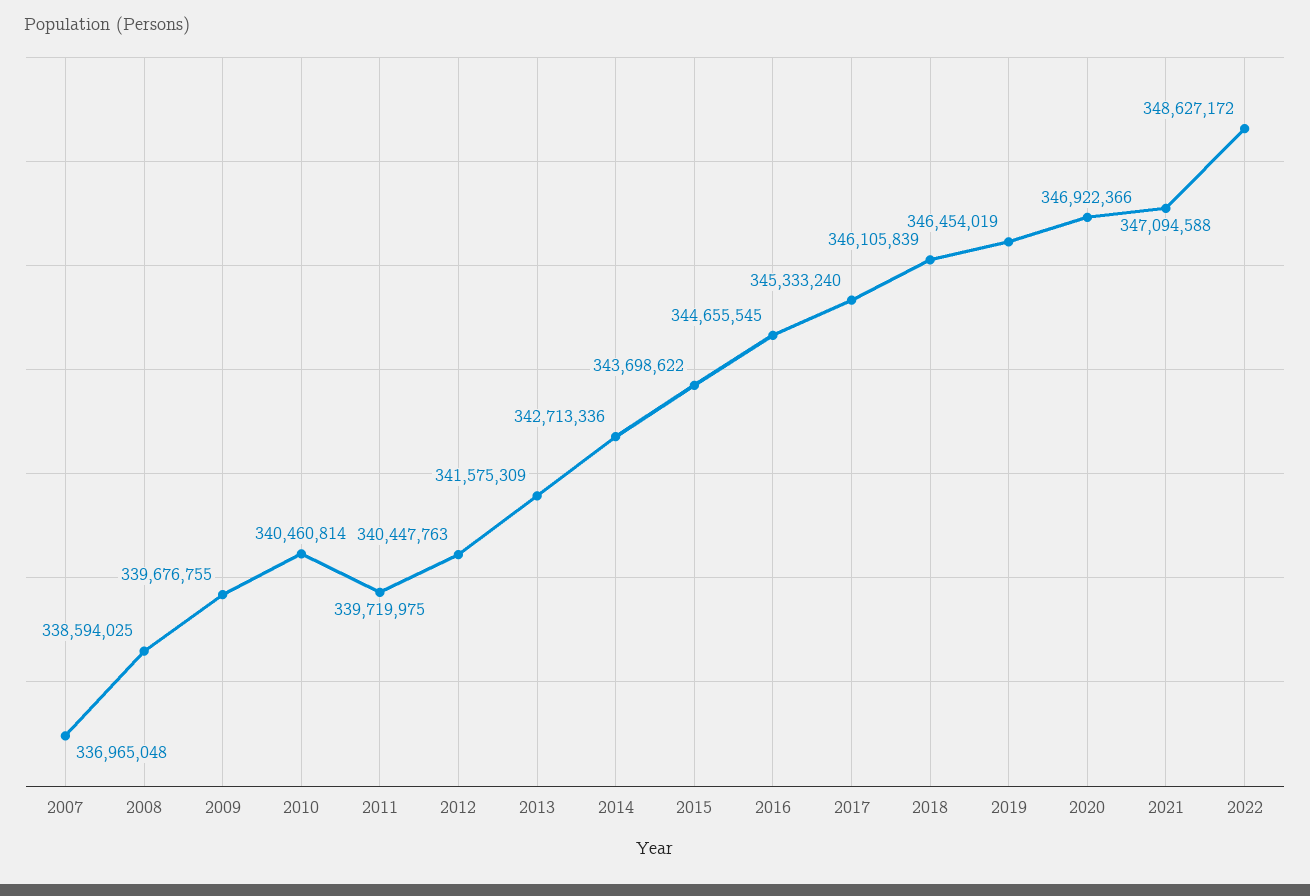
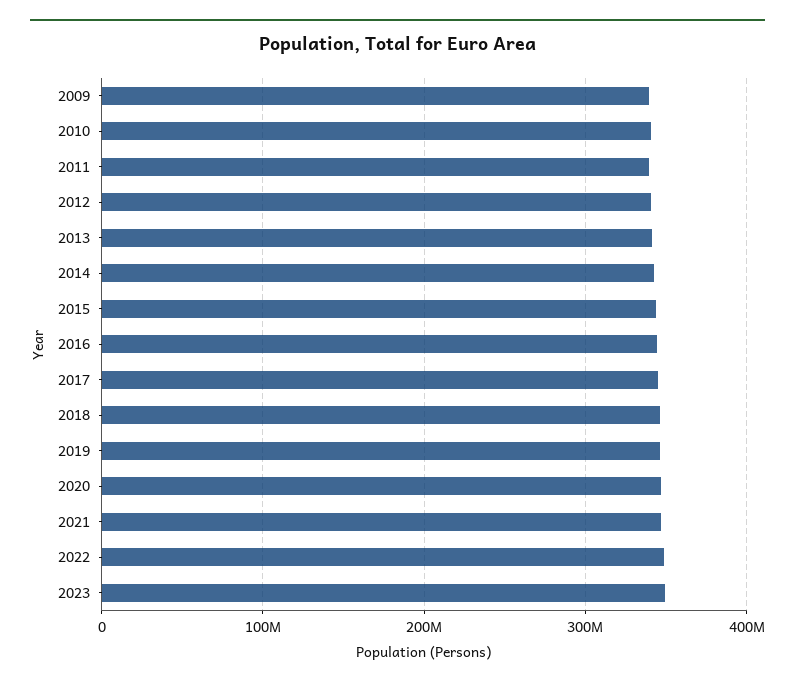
2007: 336965048 -> none
2008: 338594025 -> none
2023: none -> 350000000

